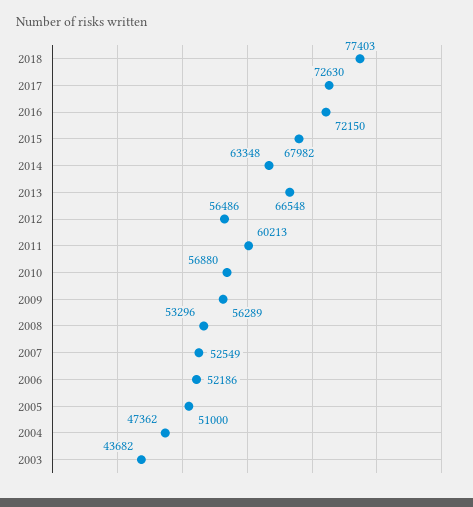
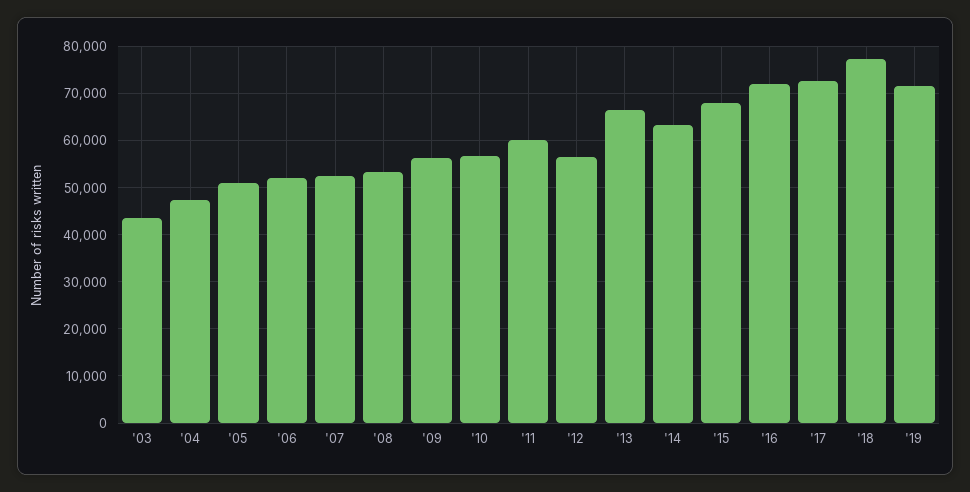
'19: none -> 72000

